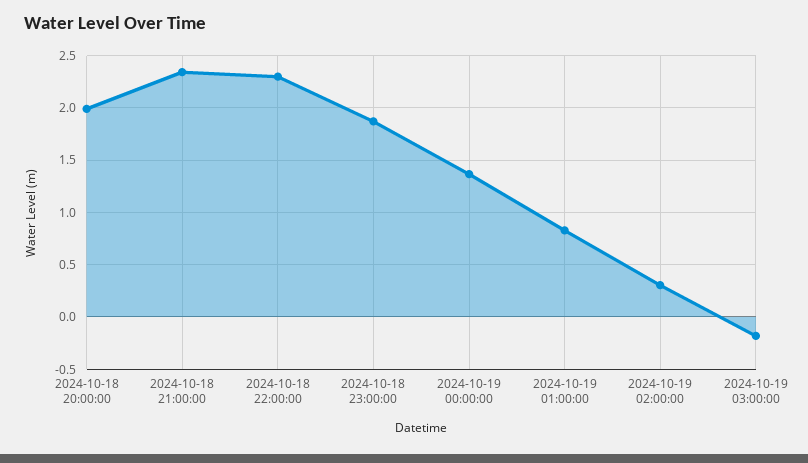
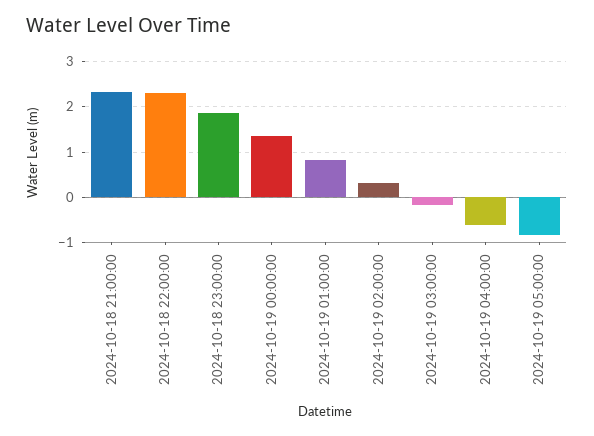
2024-10-18 20:00:00: 2 -> none
2024-10-19 04:00:00: none -> -0.6
2024-10-19 05:00:00: none -> -0.8

